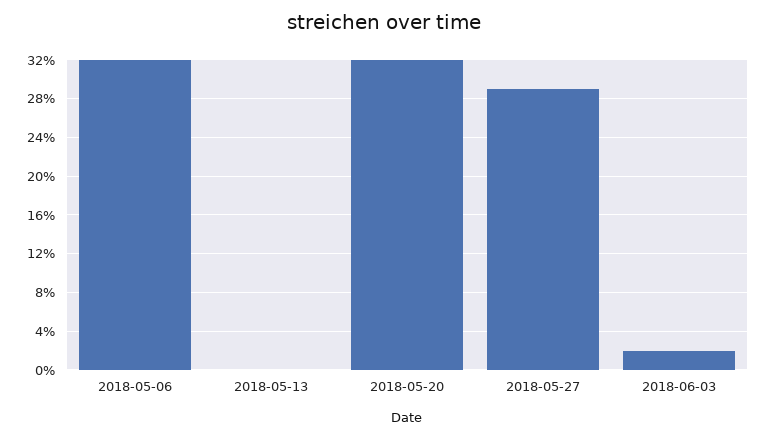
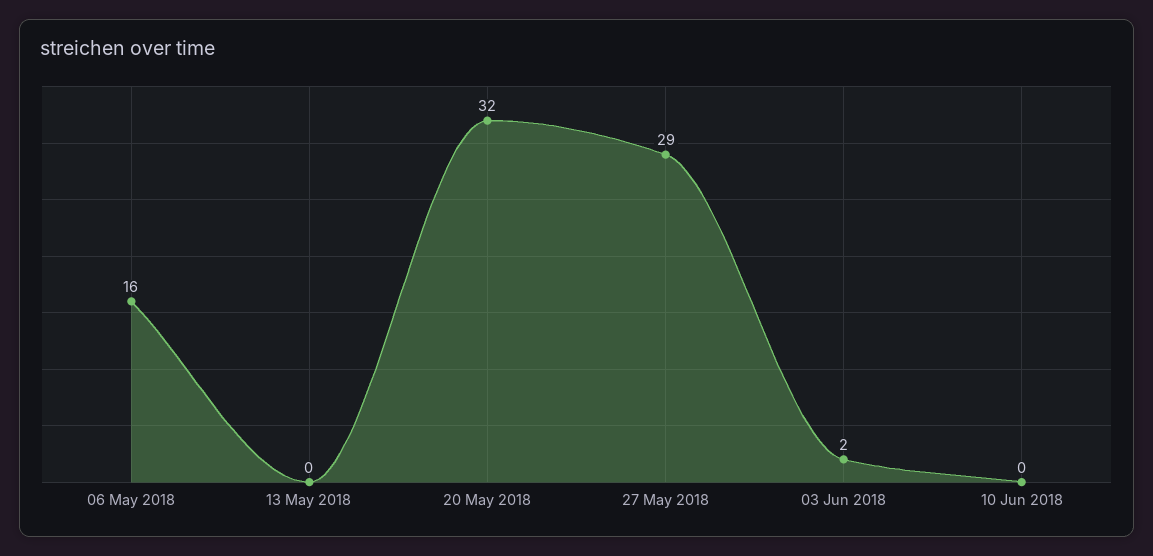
2018-05-06: 32 -> 16
10 Jun 2018: none -> 0

